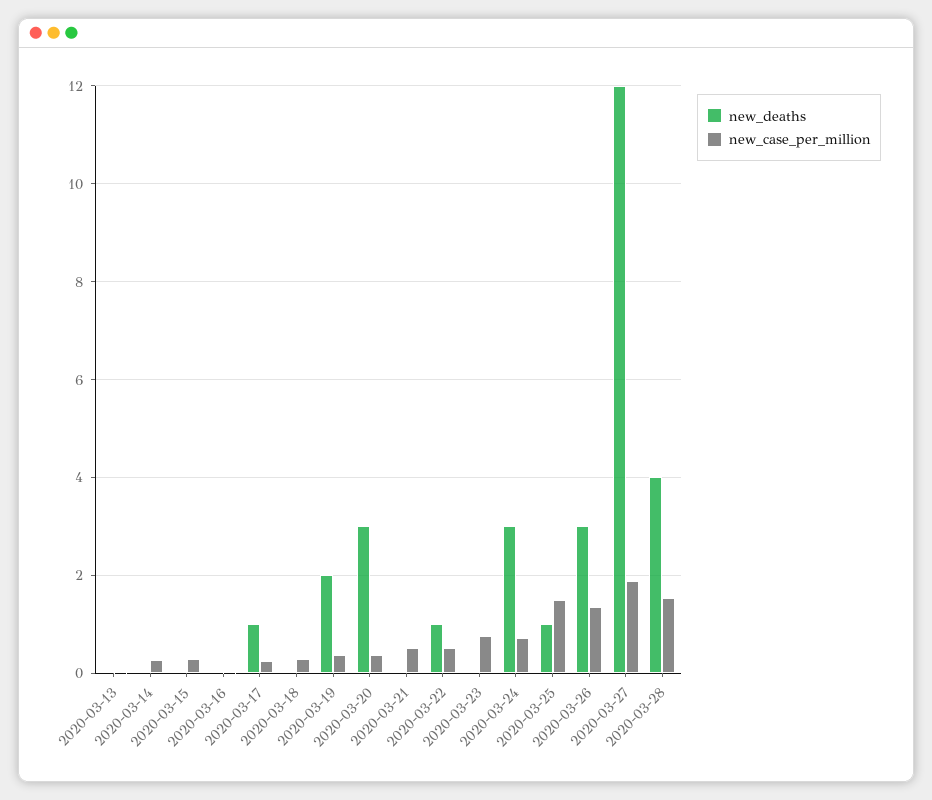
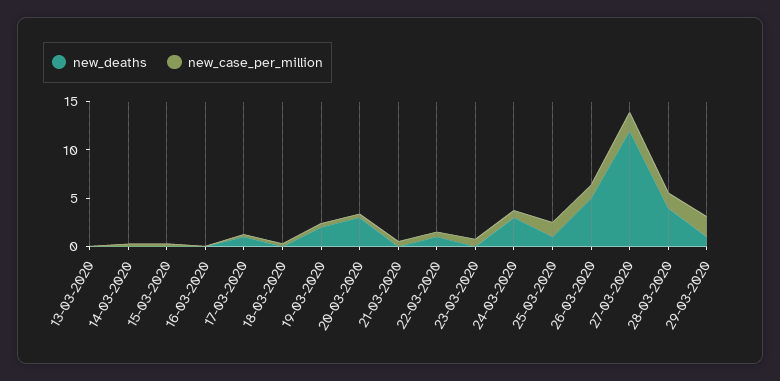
new_deaths, 2020-03-26: 3 -> 5
new_deaths, 29-03-2020: none -> 1
new_case_per_million, 29-03-2020: none -> 2

